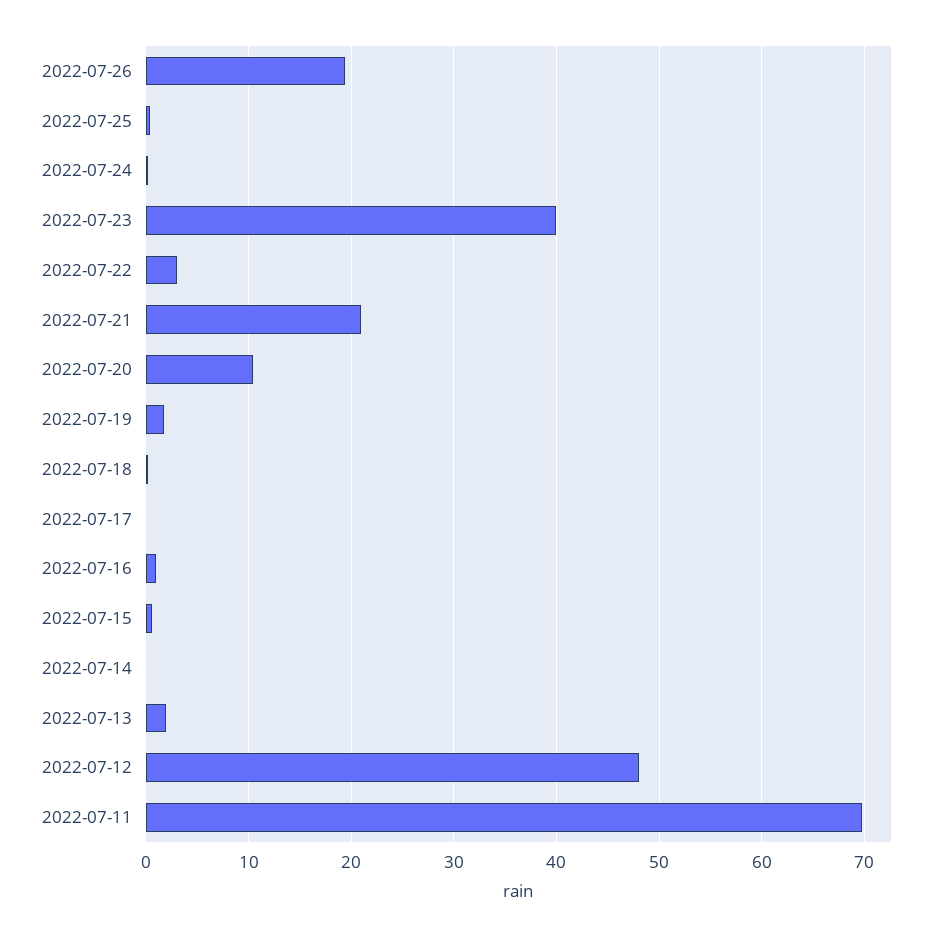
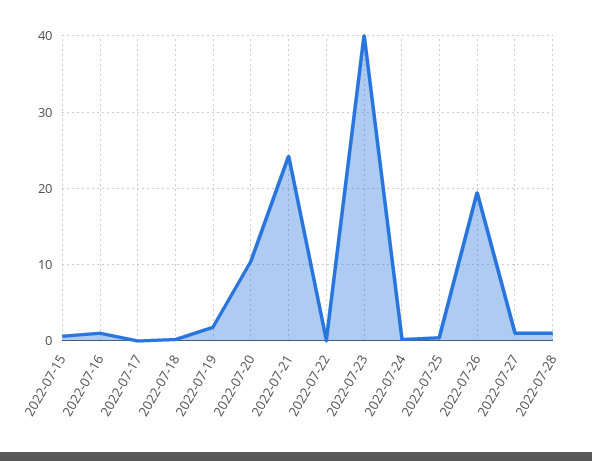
2022-07-22: 3 -> 0
2022-07-21: 21 -> 24
2022-07-14: 0 -> none
2022-07-13: 2 -> none
2022-07-12: 48 -> none
2022-07-11: 70 -> none
2022-07-27: none -> 1
2022-07-28: none -> 1

